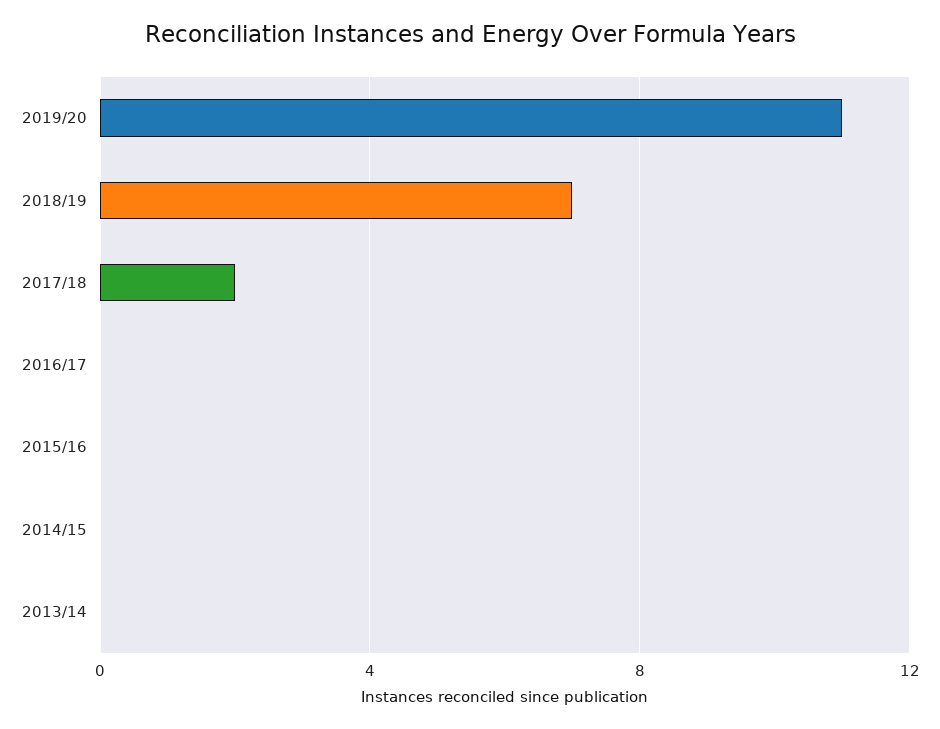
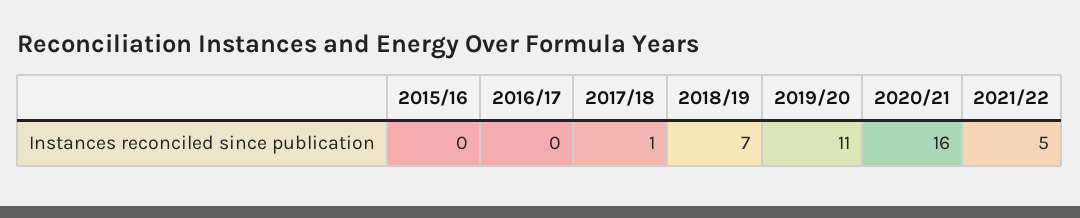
2017/18: 2 -> 1
2014/15: 0 -> none
2013/14: 0 -> none
2020/21: none -> 16
2021/22: none -> 5

